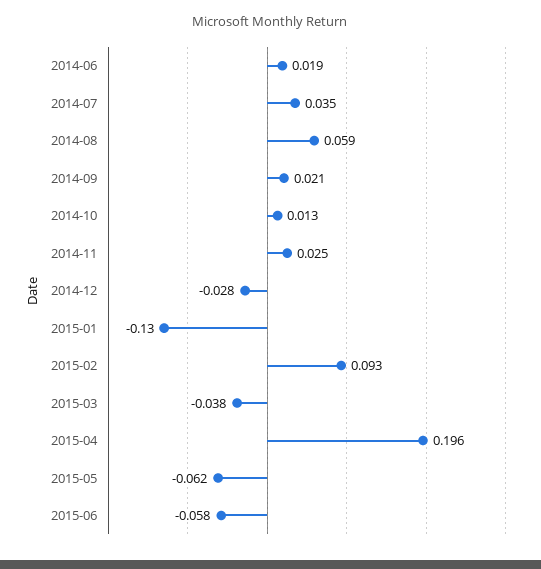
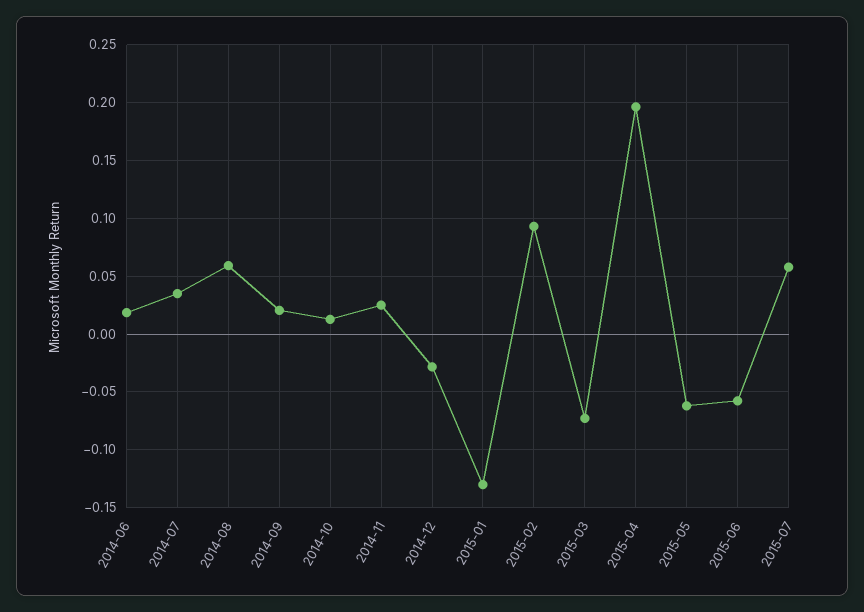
2015-03: -0.038 -> -0.07
2015-07: none -> 0.06

